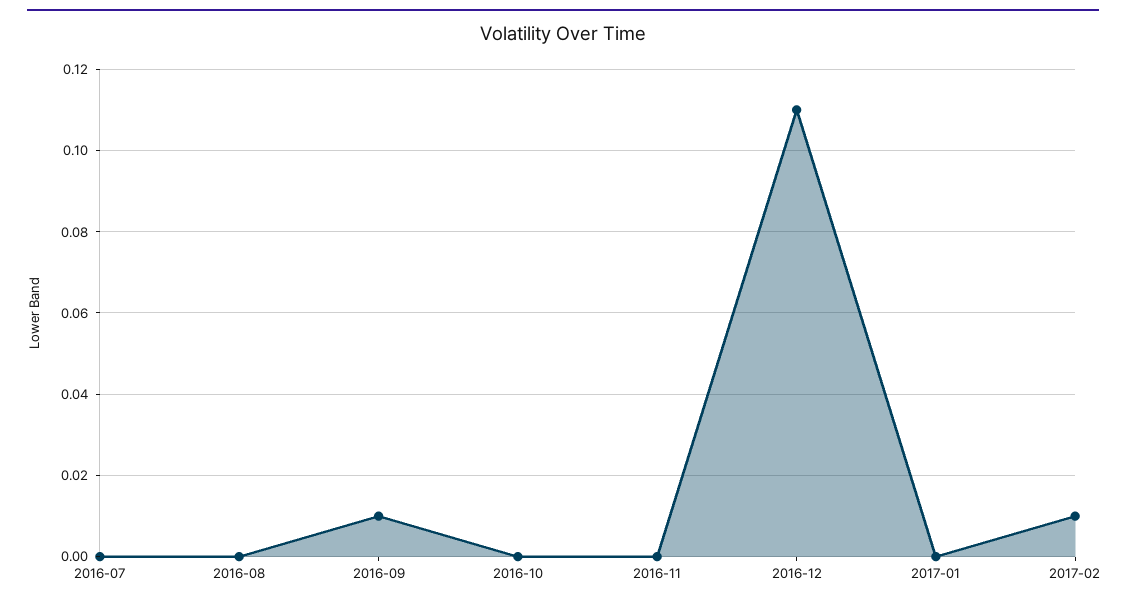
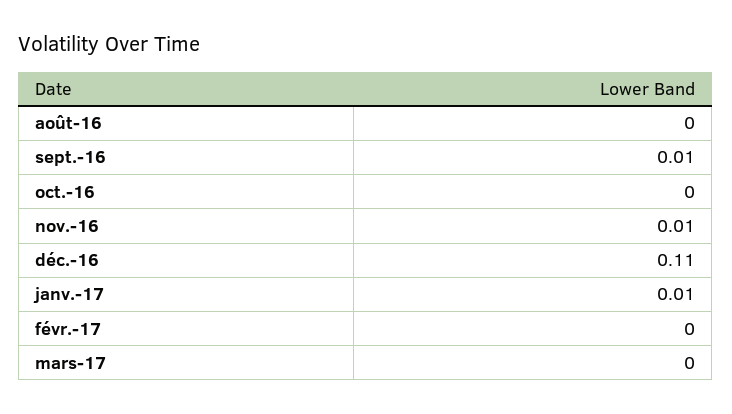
2016-07: 0 -> none
2016-11: 0 -> 0.01
2017-01: 0 -> 0.01
2017-02: 0.01 -> 0
mars-17: none -> 0

